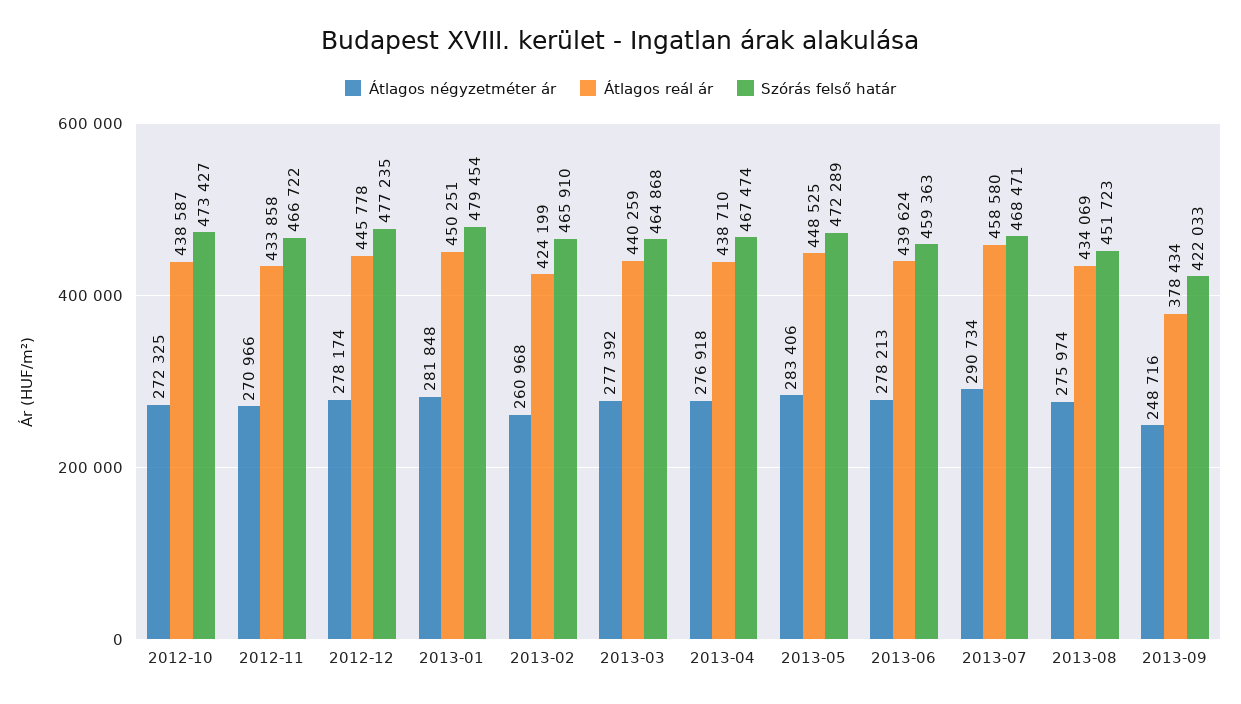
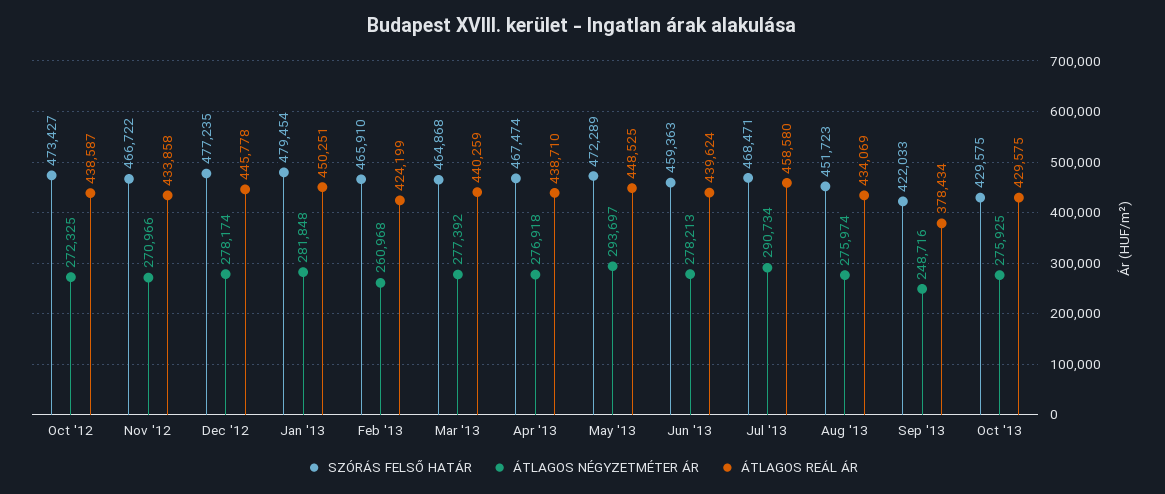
Átlagos négyzetméter ár, 2013-05: 283406 -> 293697
Szórás felső határ, Oct '13: none -> 429575
Átlagos négyzetméter ár, Oct '13: none -> 275925
Átlagos reál ár, Oct '13: none -> 429575

